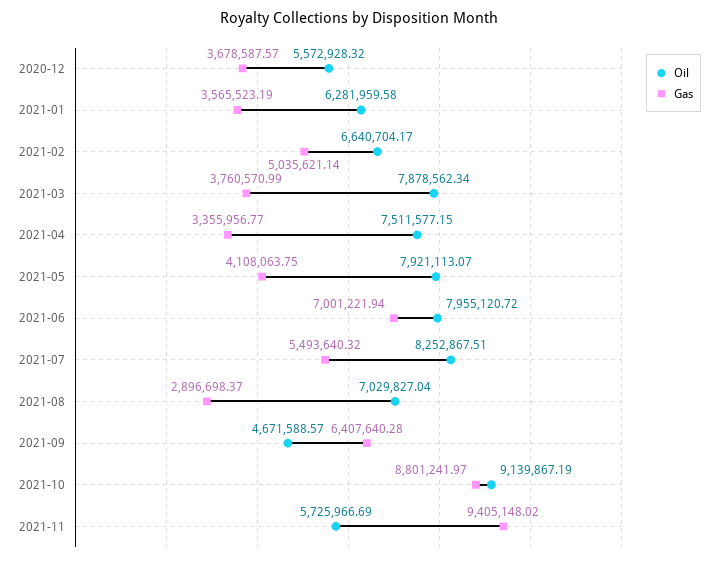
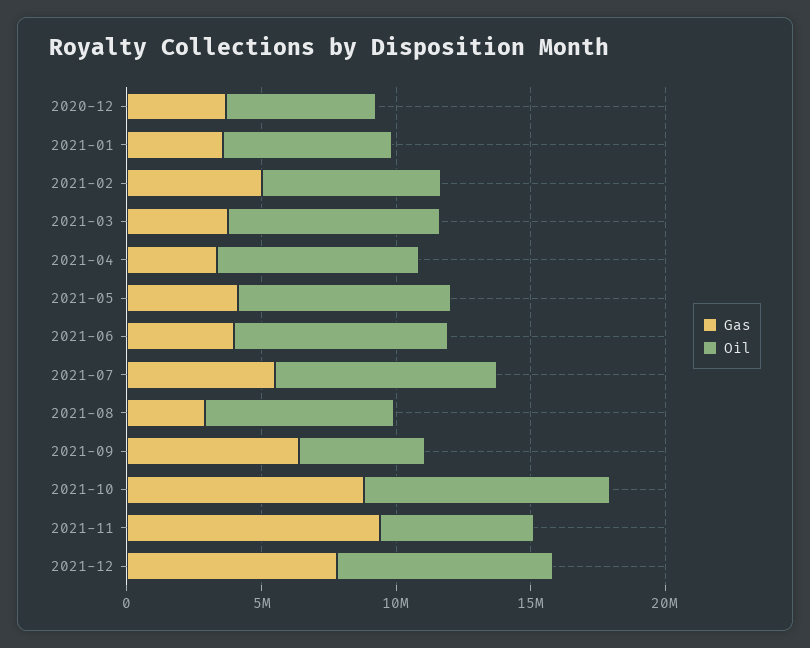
Gas, 2021-06: 7001221.94 -> 4000000
Gas, 2021-12: none -> 8000000
Oil, 2021-12: none -> 8000000

